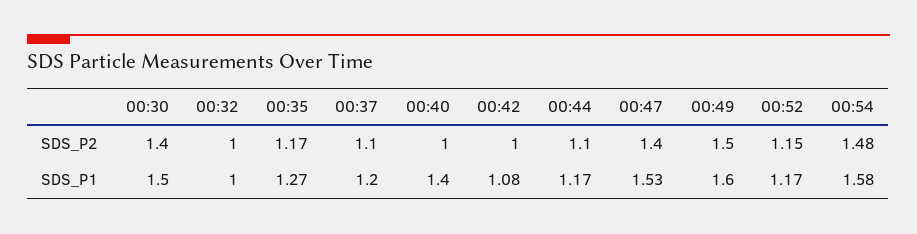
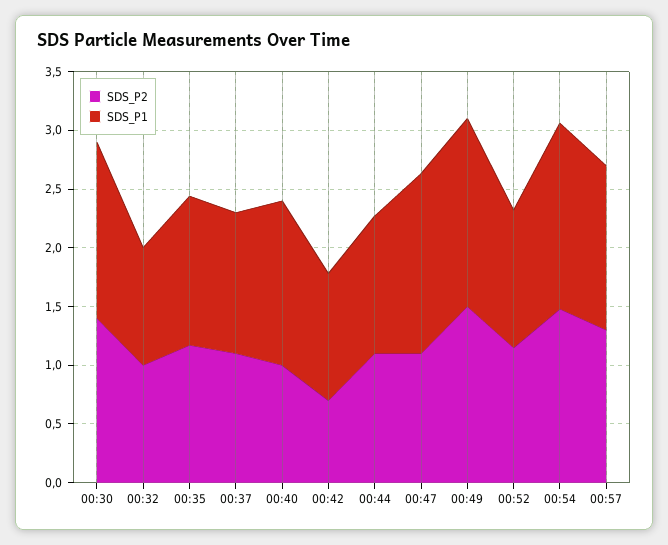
SDS_P2, 00:42: 1 -> 0.7
SDS_P2, 00:47: 1.4 -> 1.1
SDS_P2, 00:57: none -> 1.3
SDS_P1, 00:57: none -> 1.4

